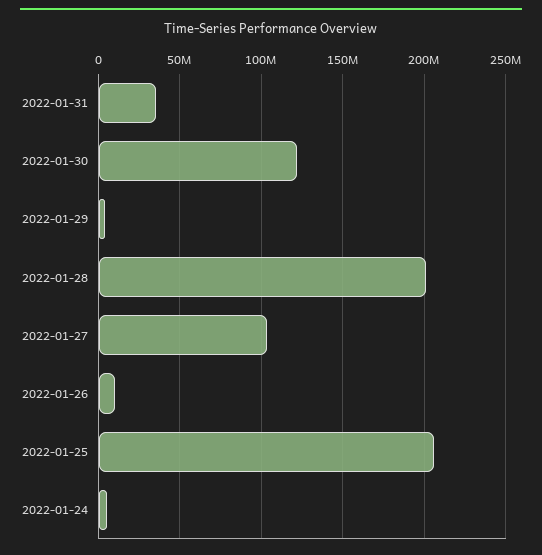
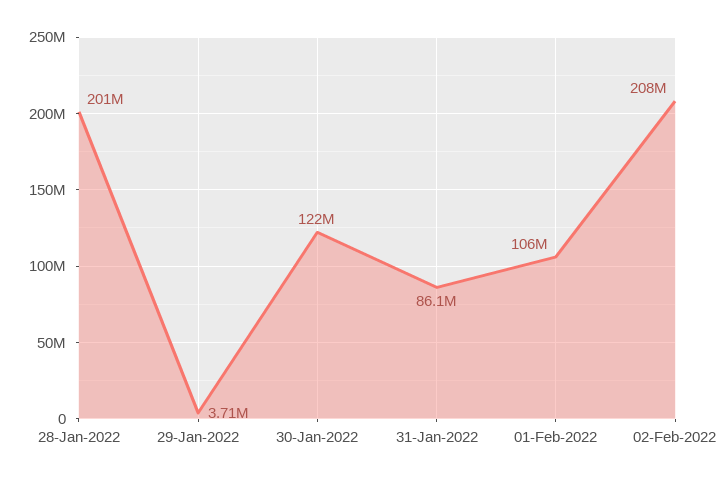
2022-01-31: 35000000 -> 86100000
2022-01-27: 105000000 -> none
2022-01-26: 10000000 -> none
2022-01-25: 205000000 -> none
2022-01-24: 5000000 -> none
01-Feb-2022: none -> 106000000
02-Feb-2022: none -> 208000000

